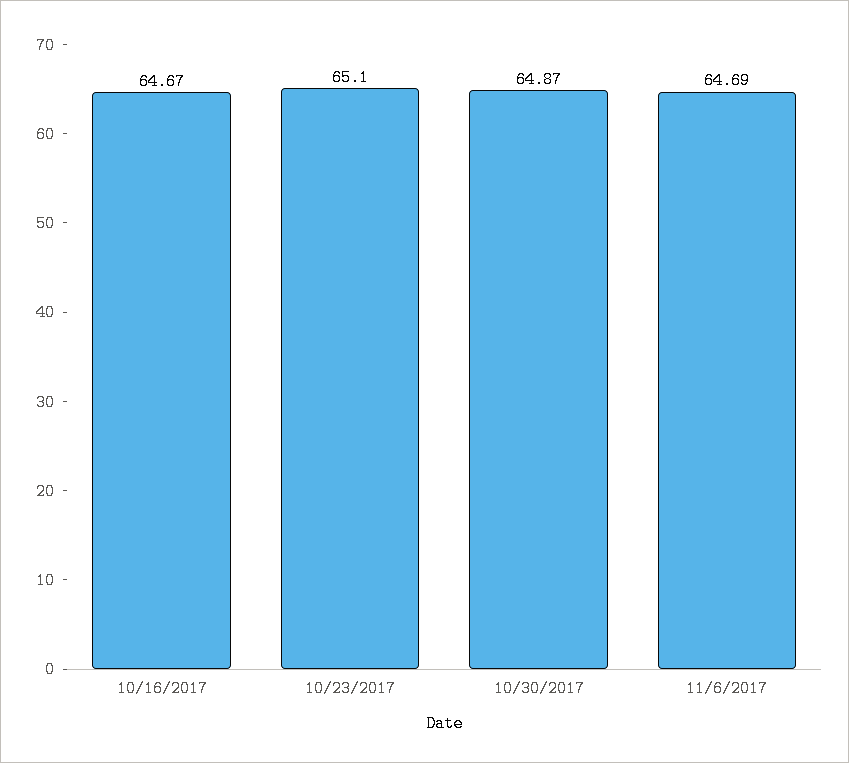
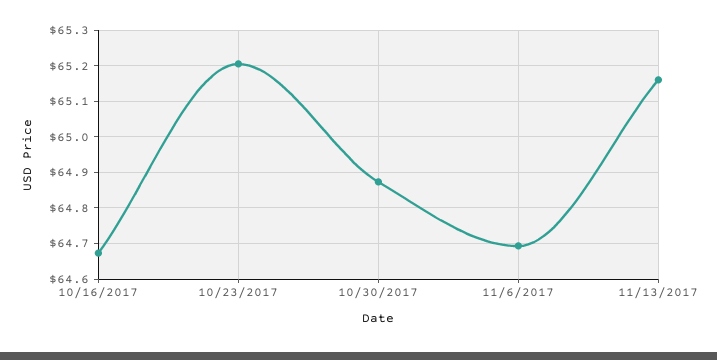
10/23/2017: 65.1 -> 65.2
11/13/2017: none -> 65.16

